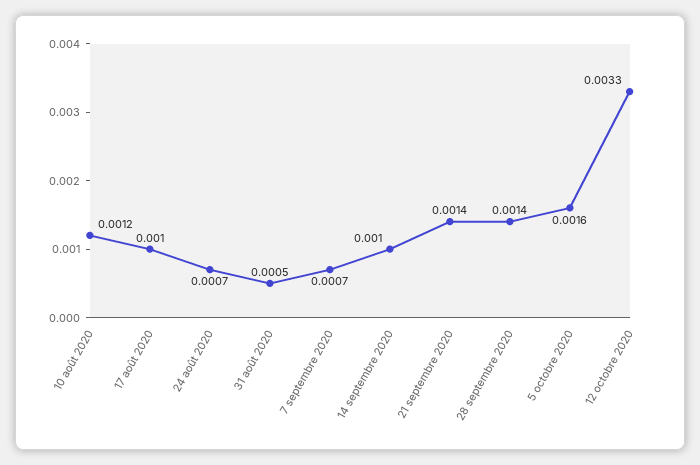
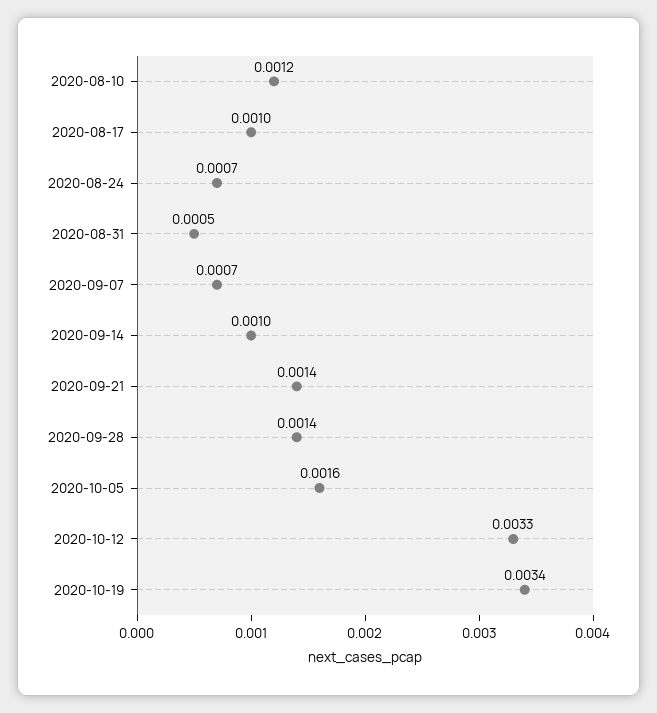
2020-10-19: none -> 0.0034

